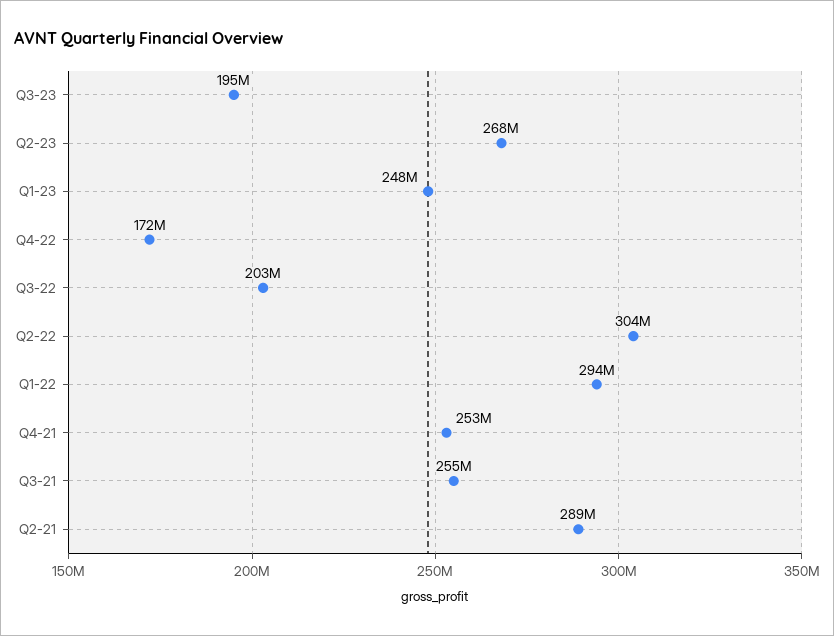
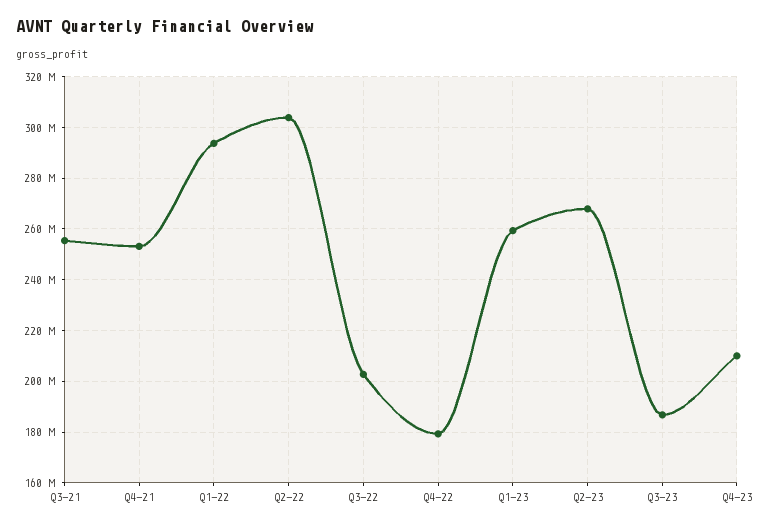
Q3-23: 195000000 -> 187500000
Q1-23: 248000000 -> 260000000
Q4-22: 172000000 -> 180000000
Q2-21: 289000000 -> none
Q4-23: none -> 210000000

